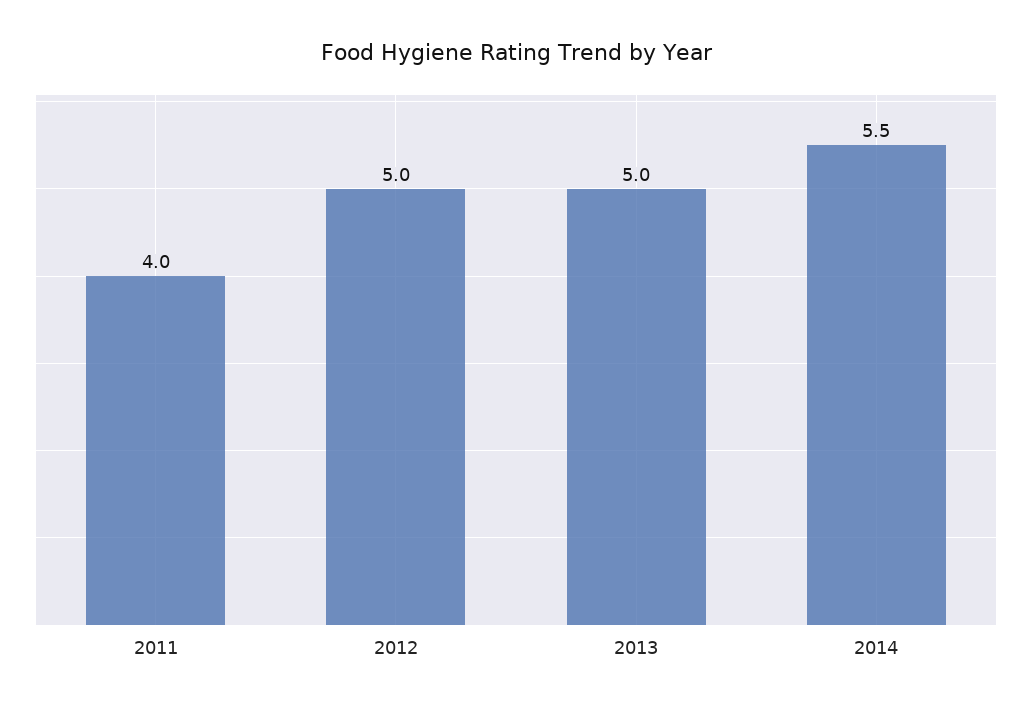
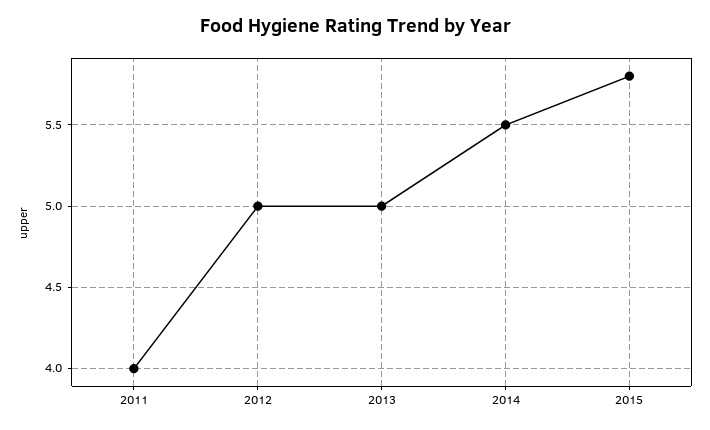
2015: none -> 5.8

